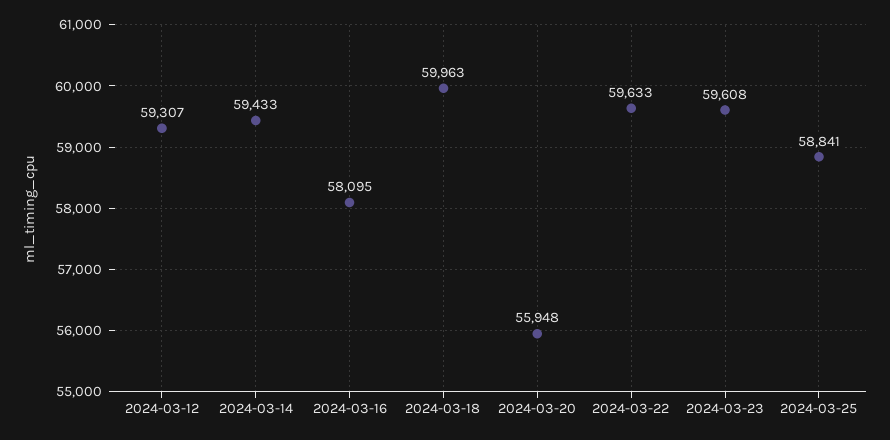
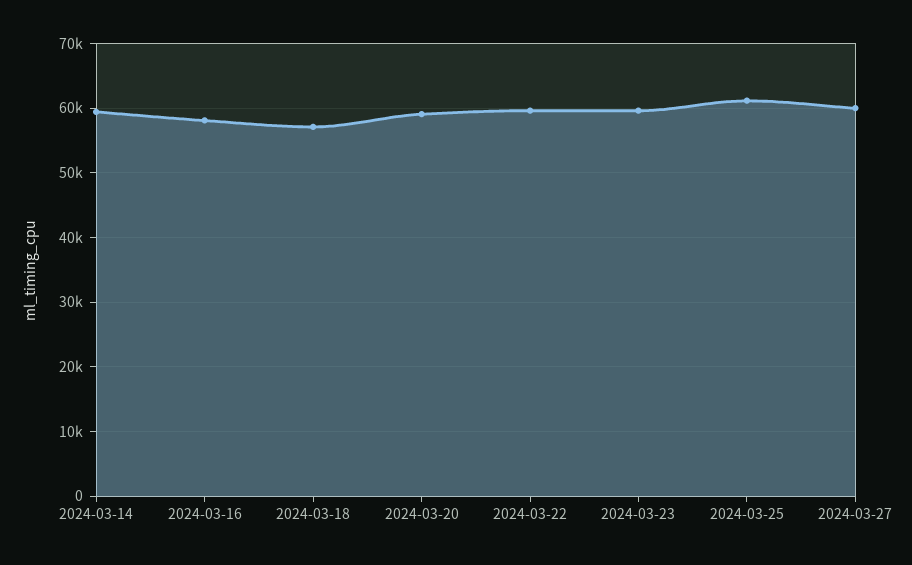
2024-03-12: 59307 -> none
2024-03-18: 59963 -> 57000
2024-03-20: 55948 -> 59000
2024-03-25: 58841 -> 61000
2024-03-27: none -> 60000

